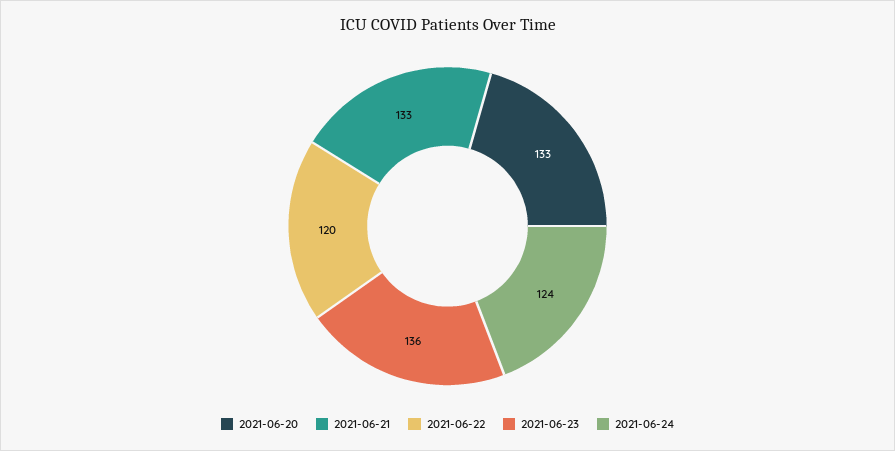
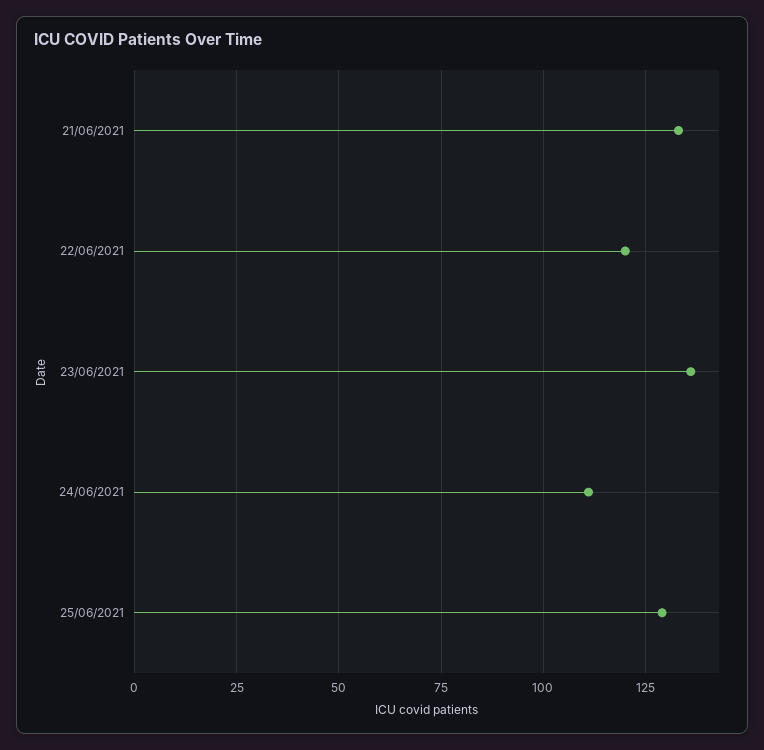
2021-06-20: 133 -> none
2021-06-24: 124 -> 110
25/06/2021: none -> 130

